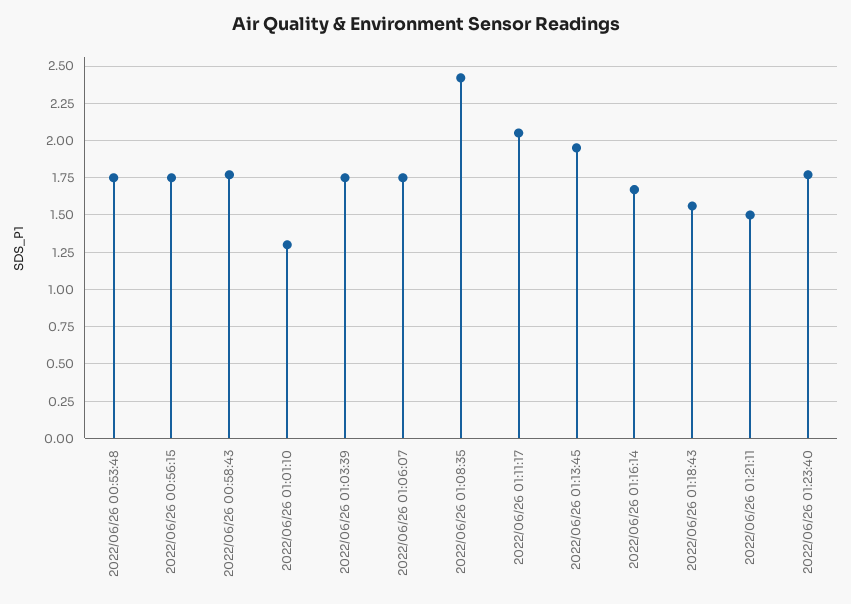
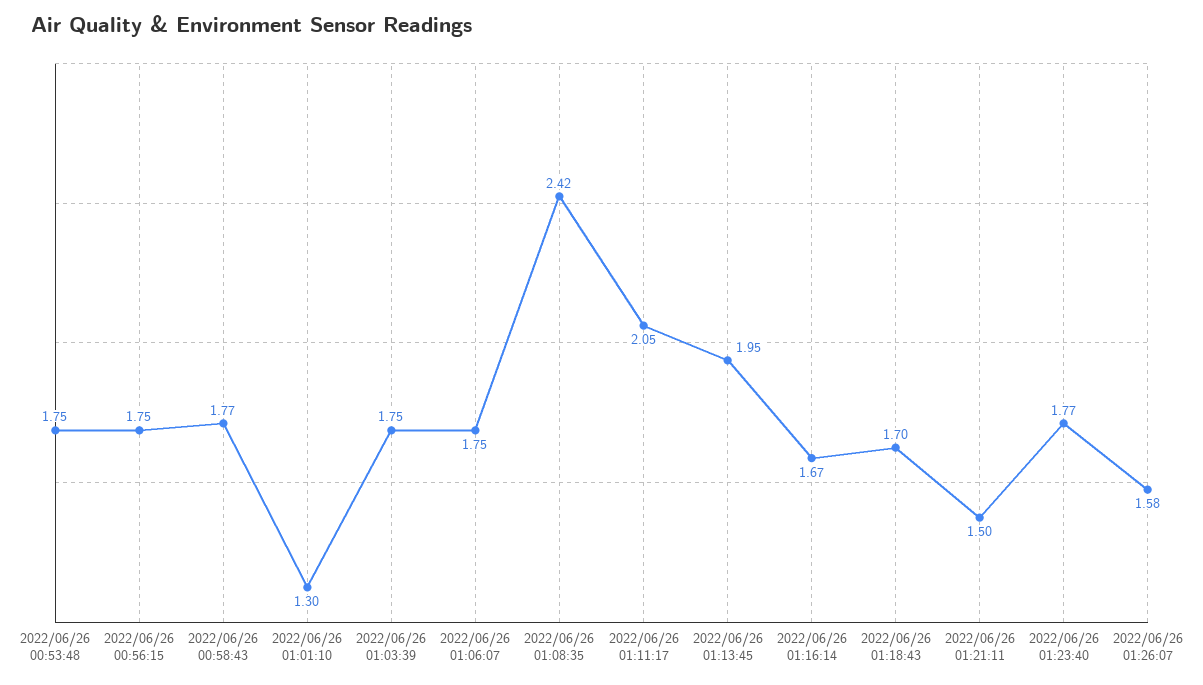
2022/06/26 01:18:43: 1.55 -> 1.7
2022/06/26 01:26:07: none -> 1.58

